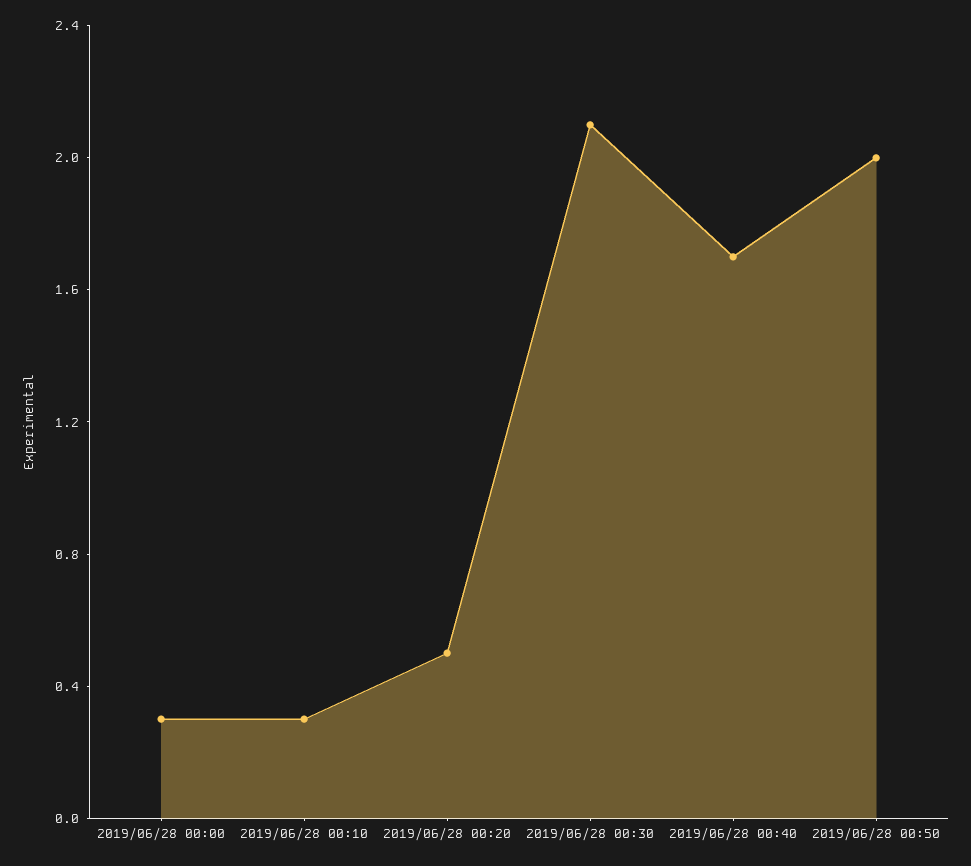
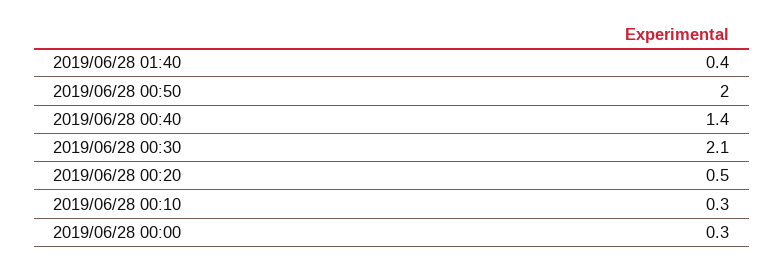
2019/06/28 00:40: 1.7 -> 1.4
2019/06/28 01:40: none -> 0.4

